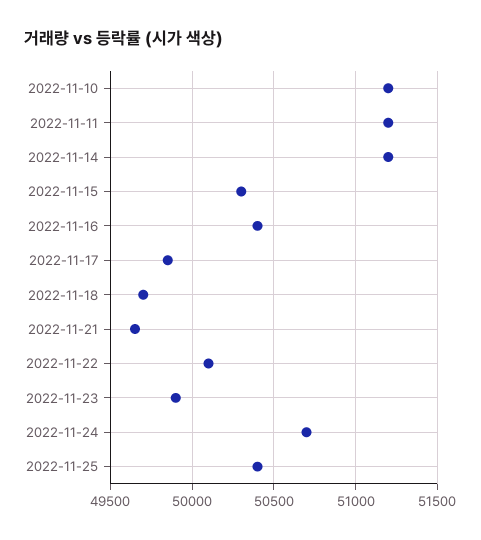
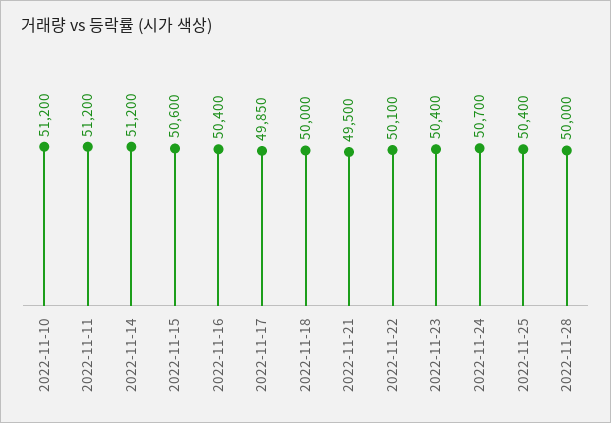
2022-11-15: 50300 -> 50600
2022-11-18: 49700 -> 50000
2022-11-21: 49650 -> 49500
2022-11-23: 49900 -> 50400
2022-11-28: none -> 50000

